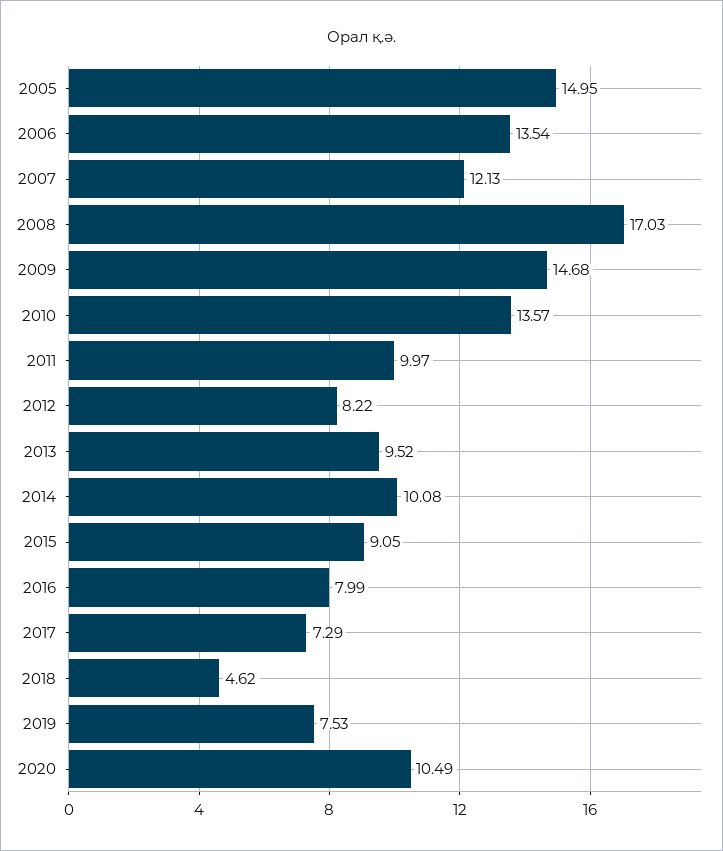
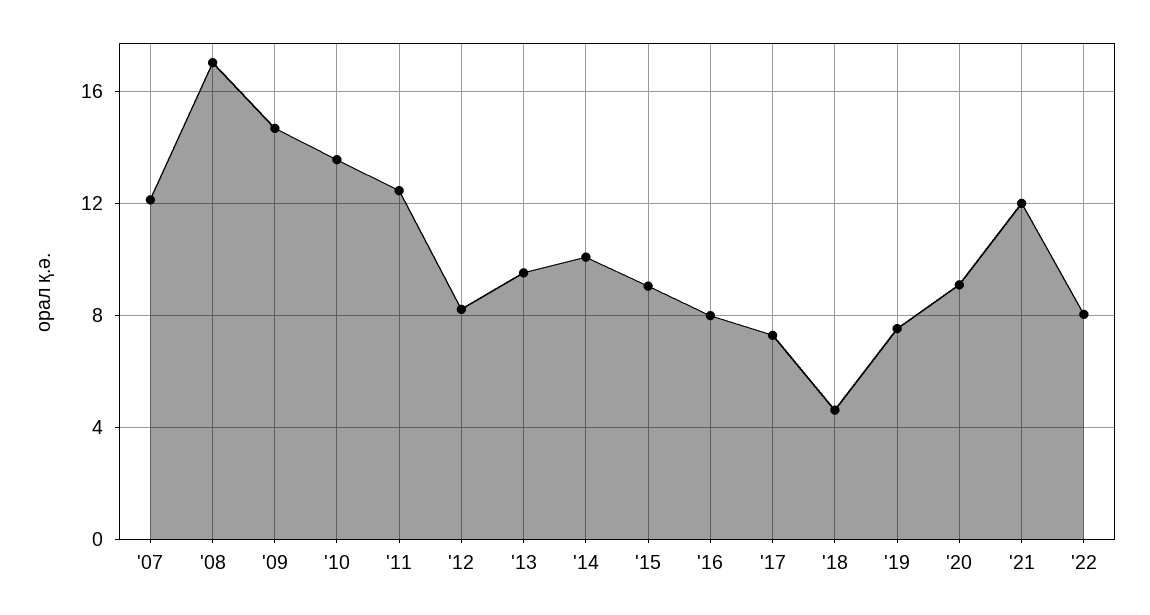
2005: 14.95 -> none
2006: 13.54 -> none
2011: 9.97 -> 12.5
2020: 10.49 -> 9
'21: none -> 12
'22: none -> 8

